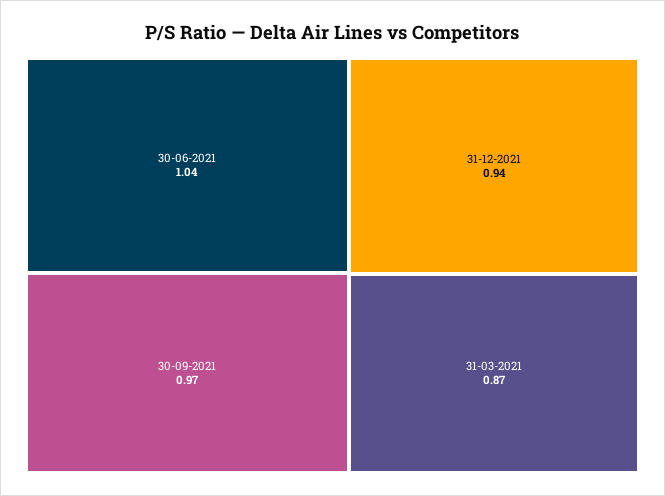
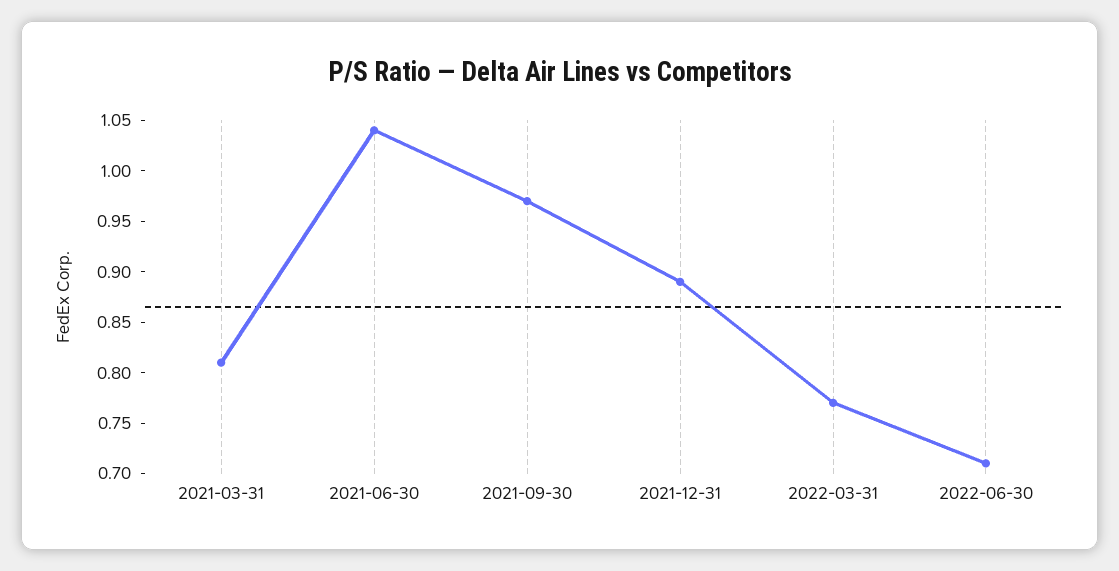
31-12-2021: 0.94 -> 0.89
31-03-2021: 0.87 -> 0.81
2022-03-31: none -> 0.77
2022-06-30: none -> 0.71

